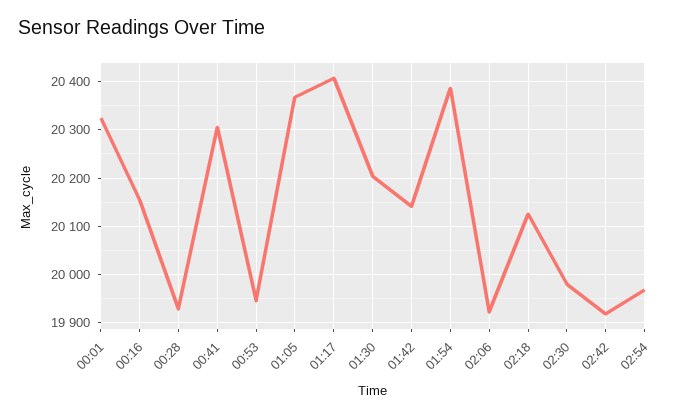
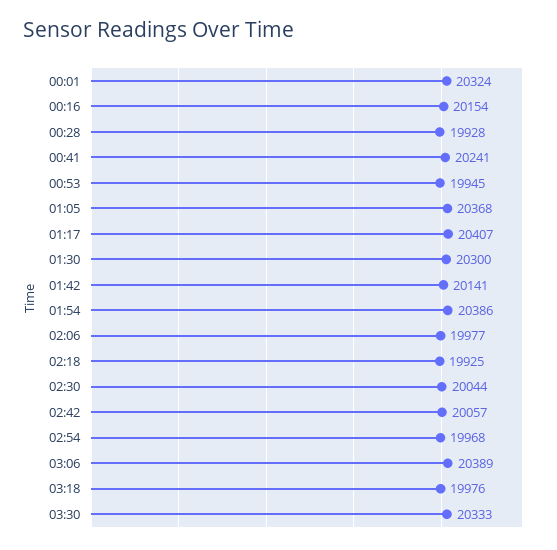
00:41: 20300 -> 20241
01:30: 20200 -> 20300
02:06: 19920 -> 19977
02:18: 20120 -> 19925
02:30: 19980 -> 20044
02:42: 19920 -> 20057
03:06: none -> 20389
03:18: none -> 19976
03:30: none -> 20333

